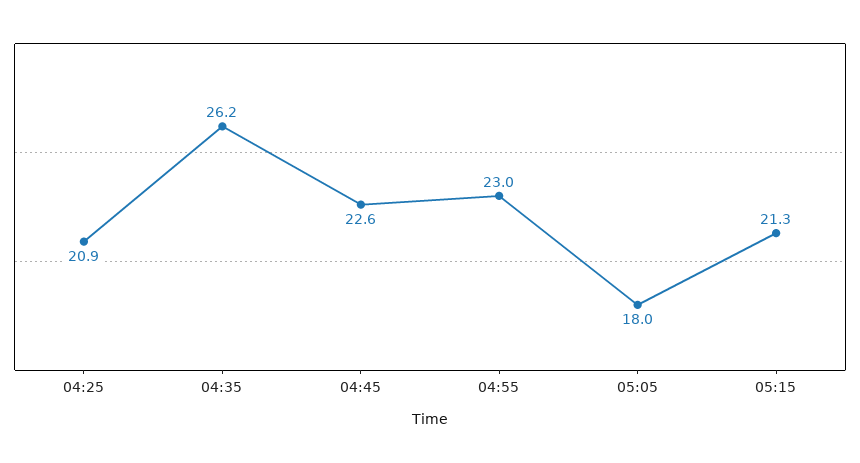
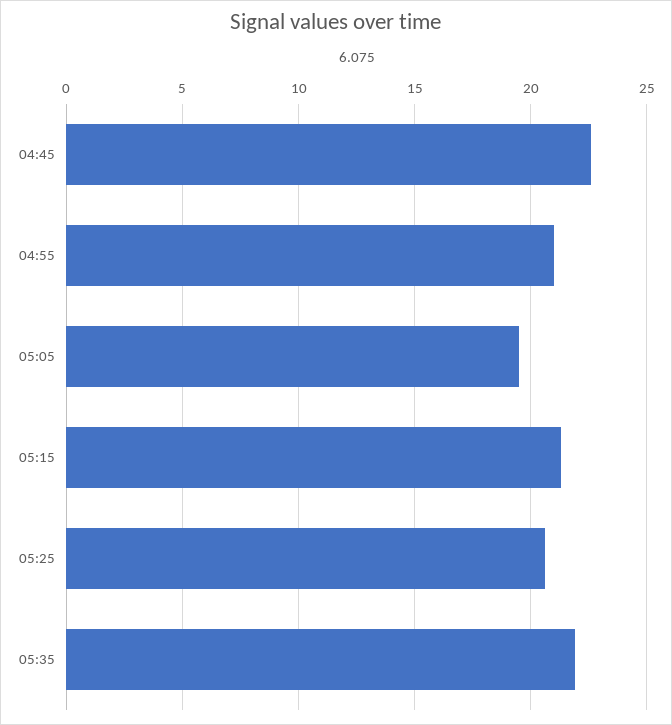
04:25: 20.9 -> none
04:35: 26.2 -> none
04:55: 23 -> 21
05:05: 18 -> 19.5
05:25: none -> 20.5
05:35: none -> 22

